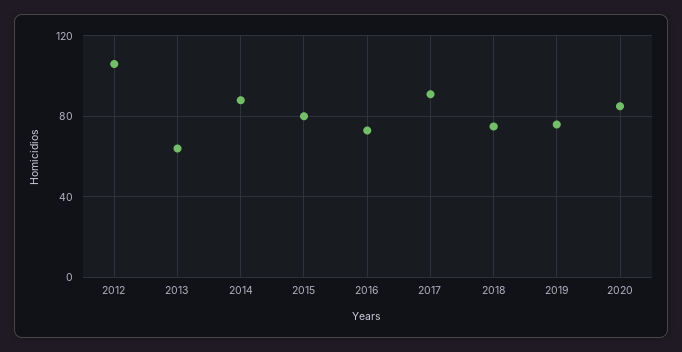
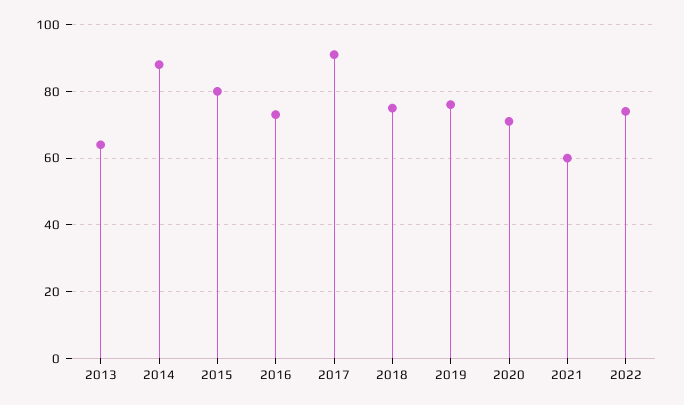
2012: 105 -> none
2020: 85 -> 70
2021: none -> 60
2022: none -> 75

